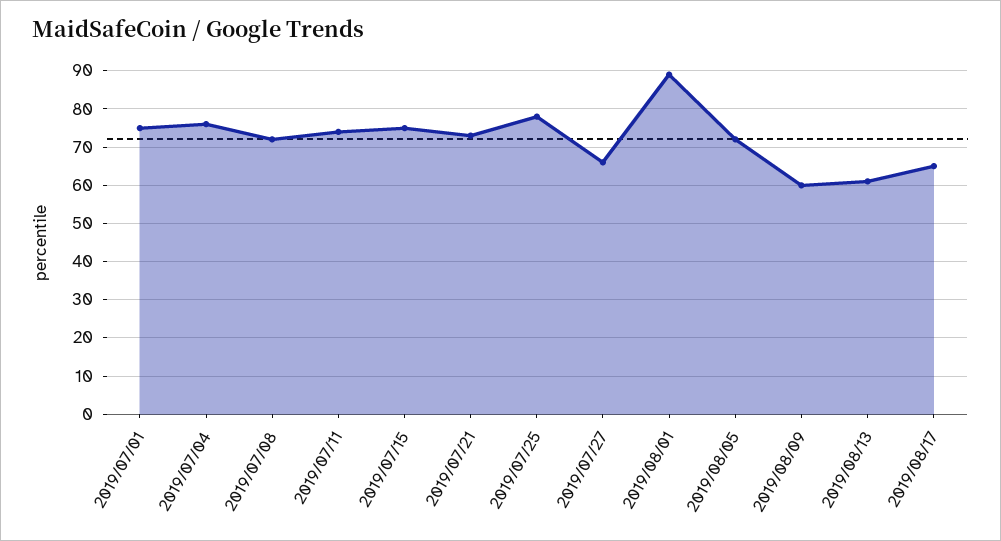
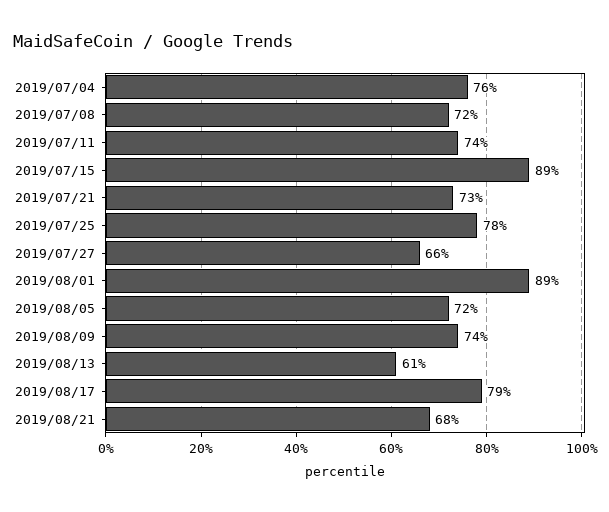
2019/07/01: 75 -> none
2019/07/15: 75 -> 89
2019/08/09: 60 -> 74
2019/08/17: 65 -> 79
2019/08/21: none -> 68

